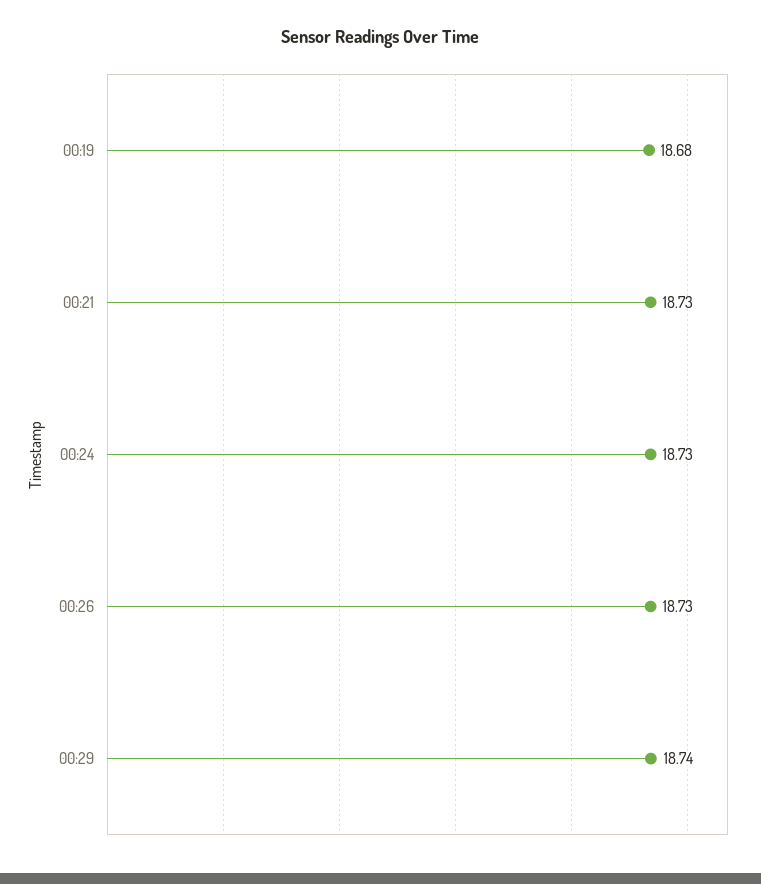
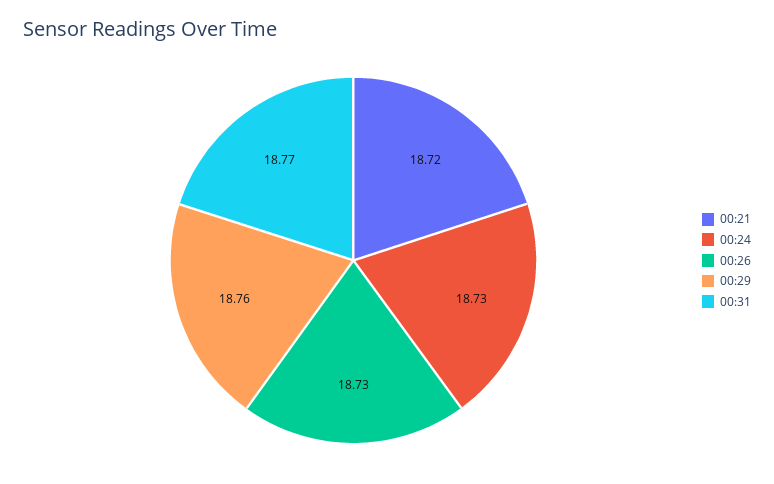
00:19: 18.68 -> none
00:21: 18.73 -> 18.72
00:29: 18.74 -> 18.76
00:31: none -> 18.77

